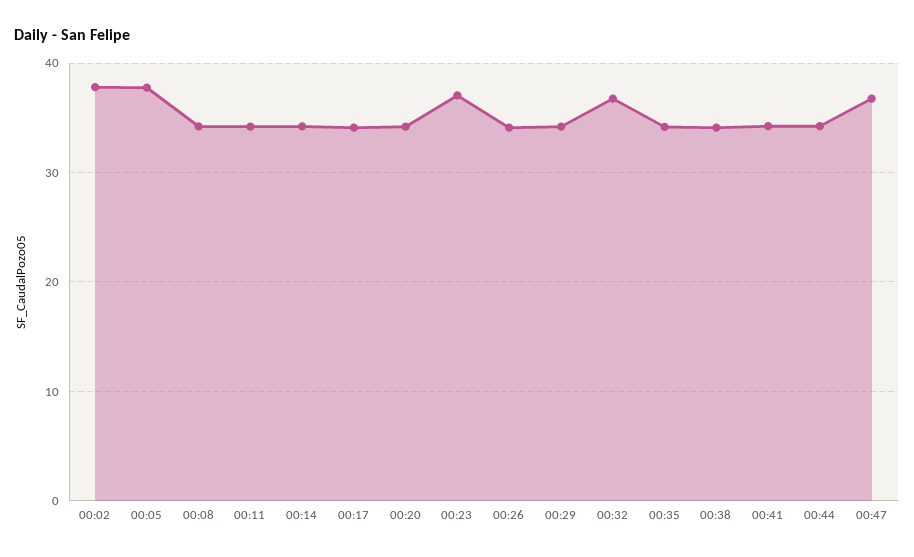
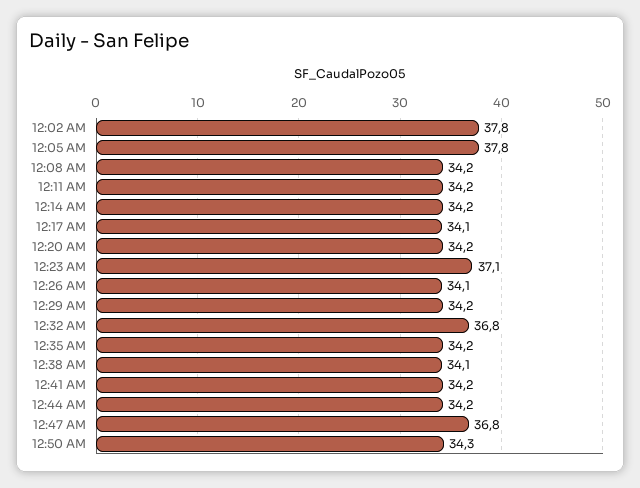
12:50 AM: none -> 34.3

